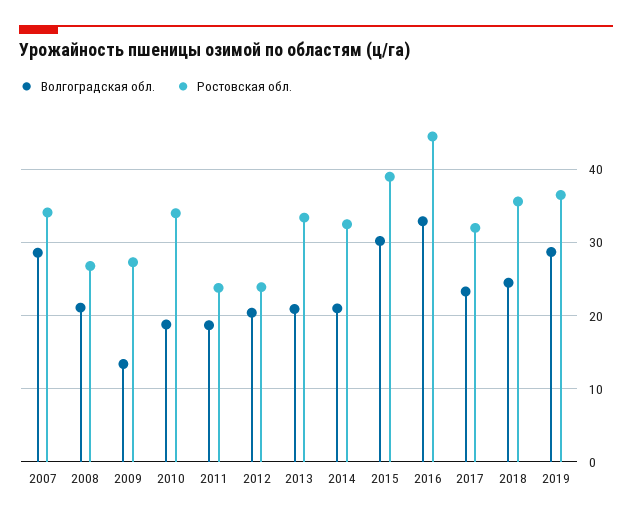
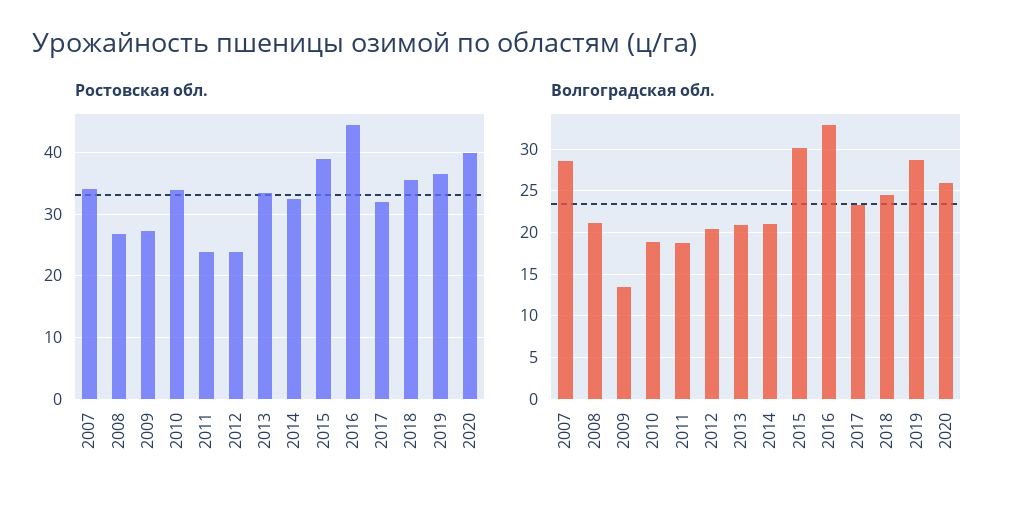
Ростовская обл., 2020: none -> 40
Волгоградская обл., 2020: none -> 26

